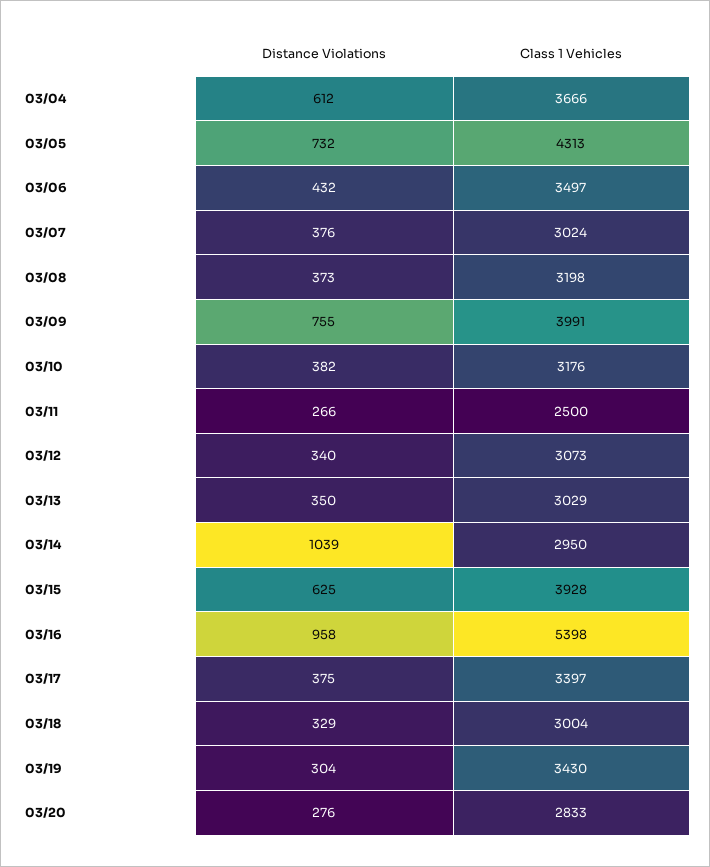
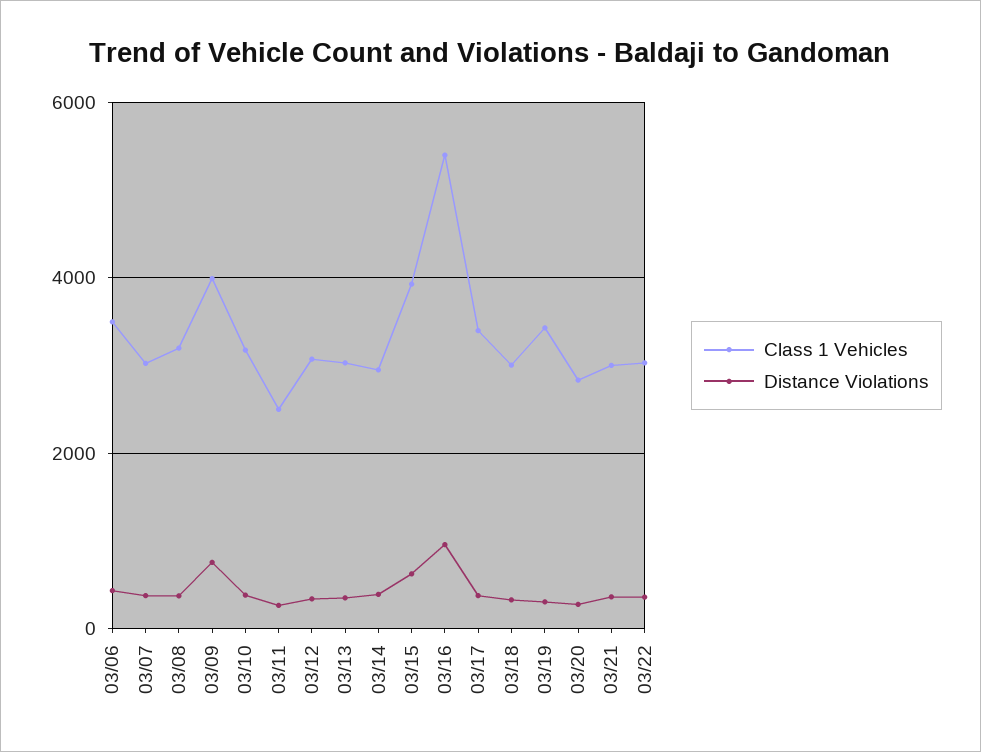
Distance Violations, 03/04: 612 -> none
Class 1 Vehicles, 03/04: 3666 -> none
Distance Violations, 03/05: 732 -> none
Class 1 Vehicles, 03/05: 4313 -> none
Distance Violations, 03/14: 1039 -> 400
Class 1 Vehicles, 03/21: none -> 3000
Distance Violations, 03/21: none -> 400
Class 1 Vehicles, 03/22: none -> 3000
Distance Violations, 03/22: none -> 400

